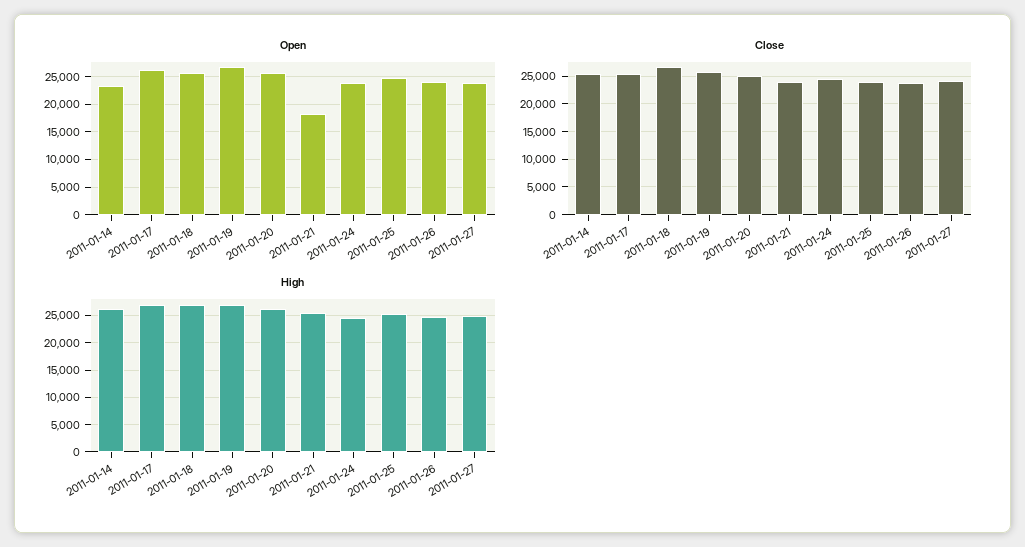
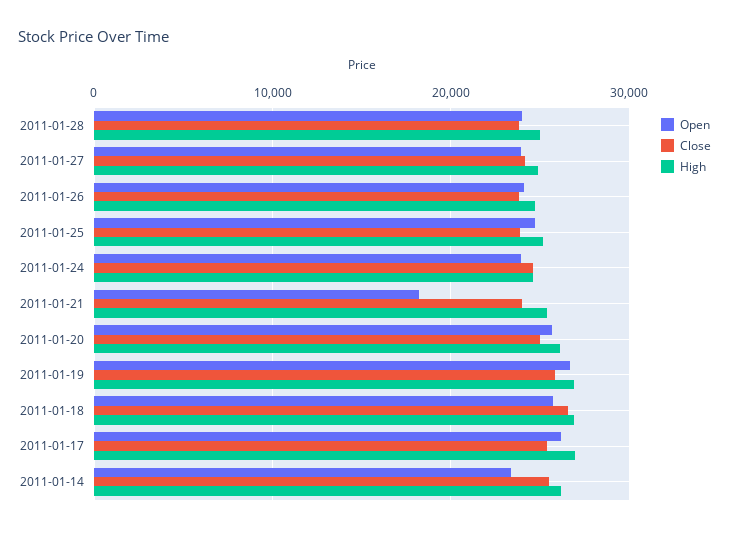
Open, 2011-01-28: none -> 24000
Close, 2011-01-28: none -> 24000
High, 2011-01-28: none -> 25000

